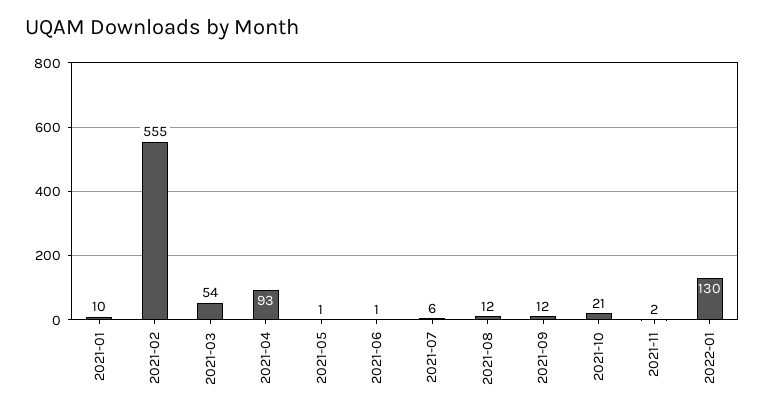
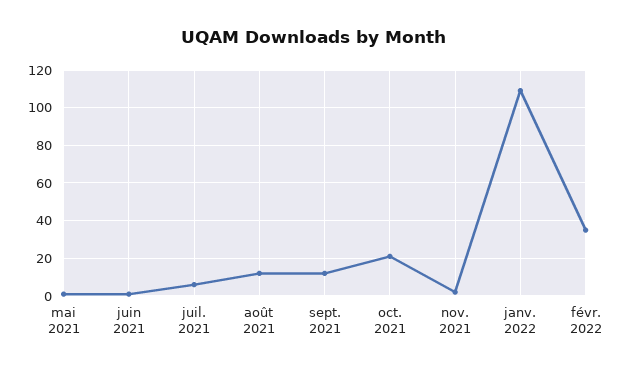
2021-01: 10 -> none
2021-02: 555 -> none
2021-03: 54 -> none
2021-04: 93 -> none
2022-01: 130 -> 110
févr. 2022: none -> 35

